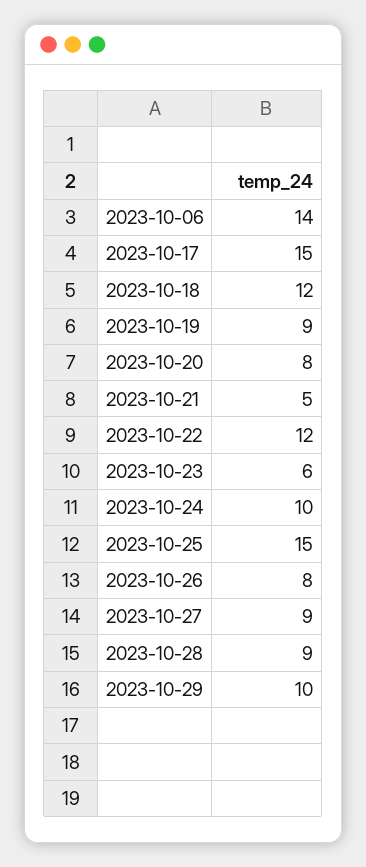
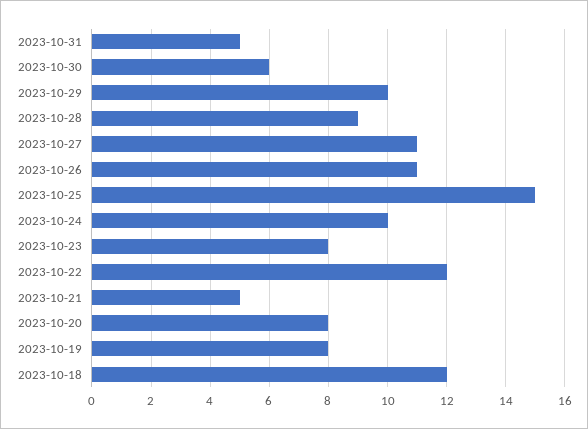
2023-10-06: 14 -> none
2023-10-17: 15 -> none
2023-10-19: 9 -> 8
2023-10-23: 6 -> 8
2023-10-26: 8 -> 11
2023-10-27: 9 -> 11
2023-10-31: none -> 5
2023-10-30: none -> 6

